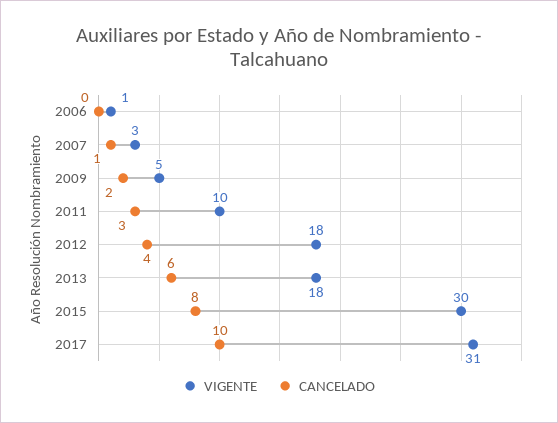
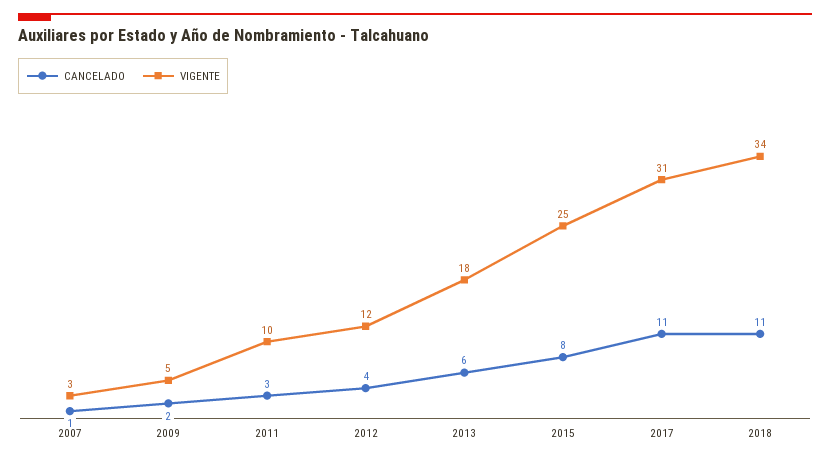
VIGENTE, 2006: 1 -> none
CANCELADO, 2006: 0 -> none
VIGENTE, 2012: 18 -> 12
VIGENTE, 2015: 30 -> 25
CANCELADO, 2017: 10 -> 11
CANCELADO, 2018: none -> 11
VIGENTE, 2018: none -> 34

